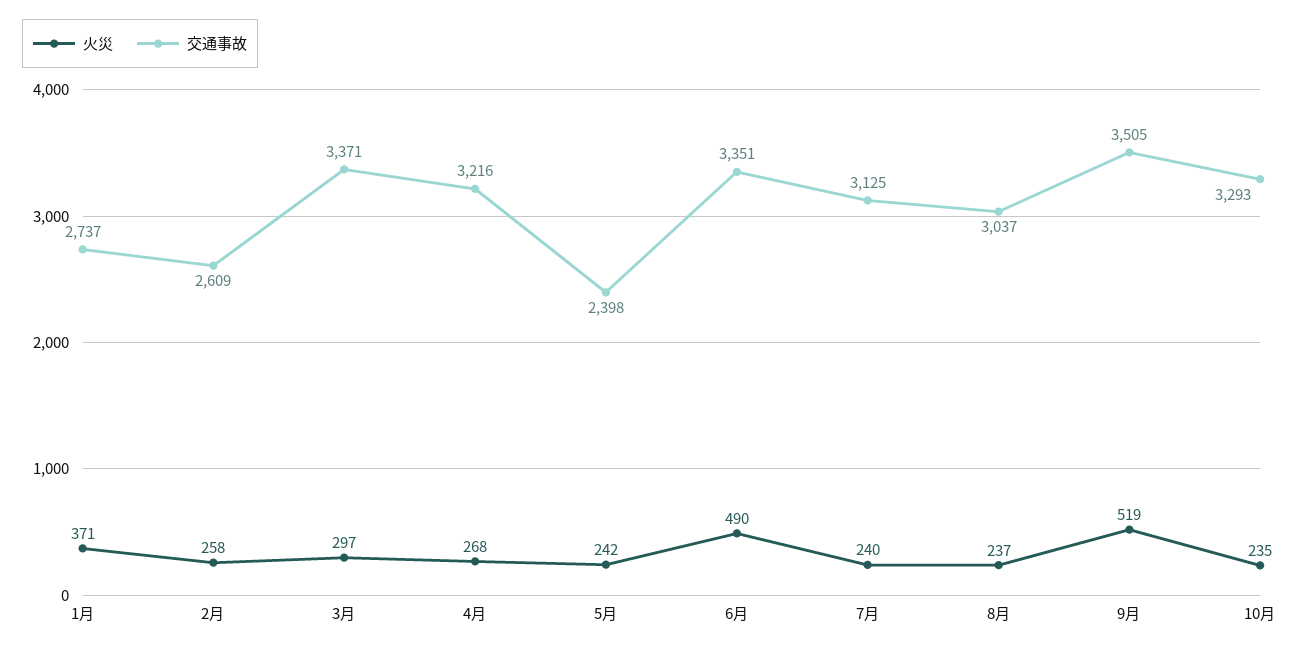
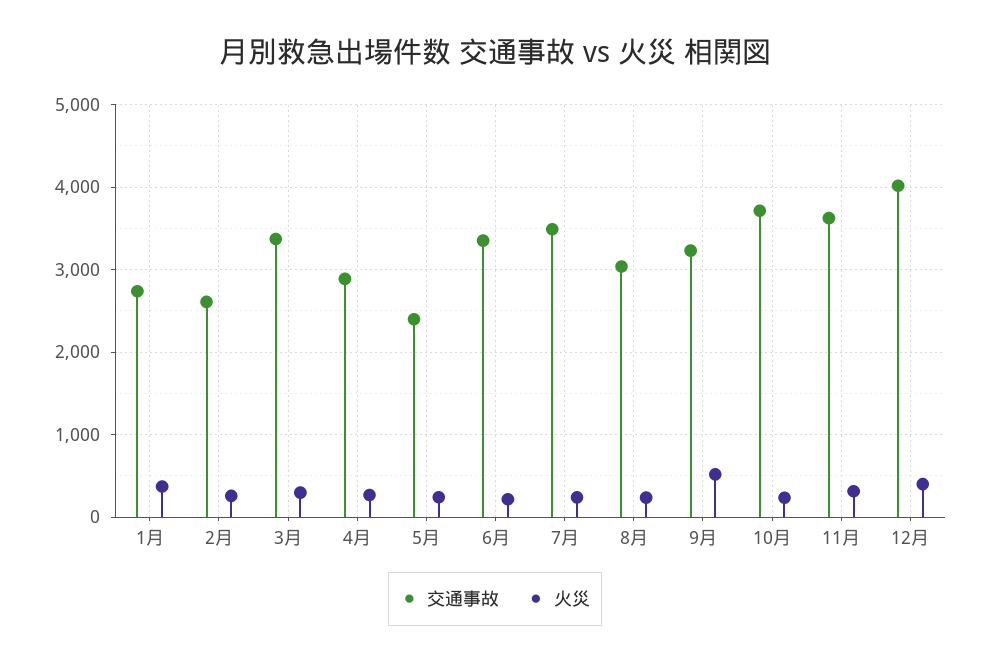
交通事故, 4月: 3216 -> 2900
火災, 6月: 490 -> 200
交通事故, 7月: 3125 -> 3500
交通事故, 9月: 3505 -> 3200
交通事故, 10月: 3293 -> 3700
交通事故, 11月: none -> 3600
火災, 11月: none -> 300
交通事故, 12月: none -> 4000
火災, 12月: none -> 400

